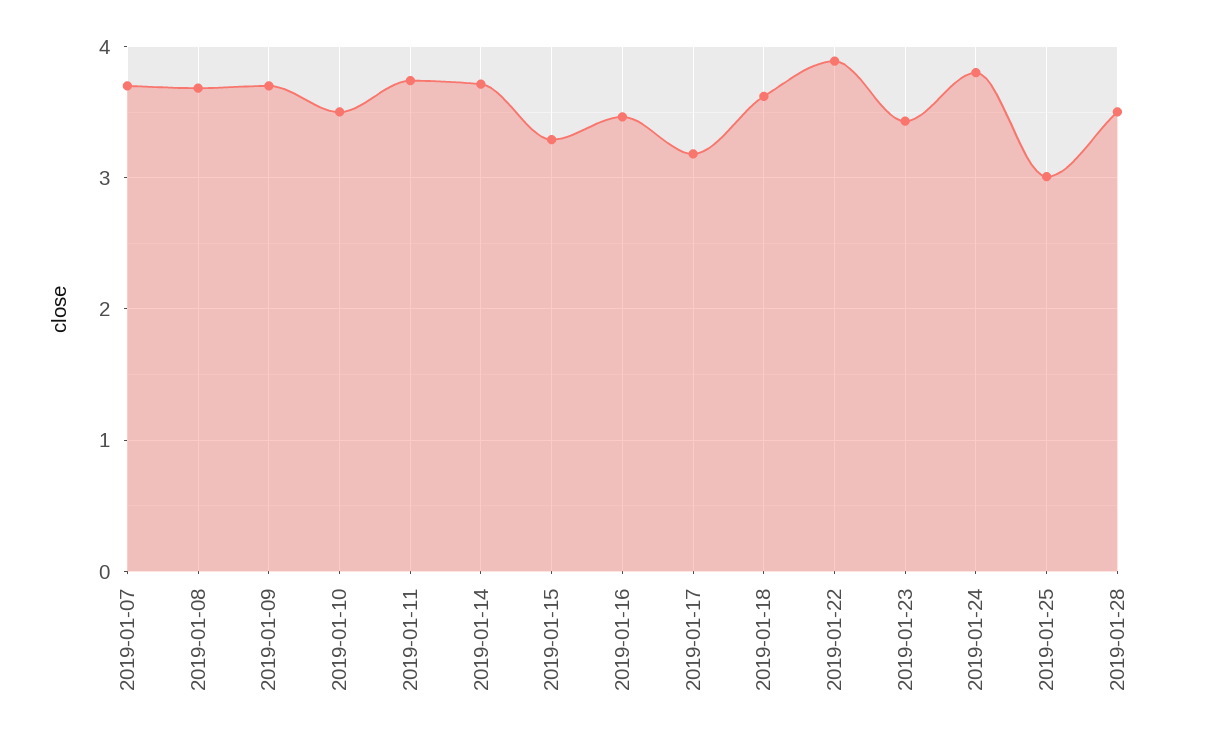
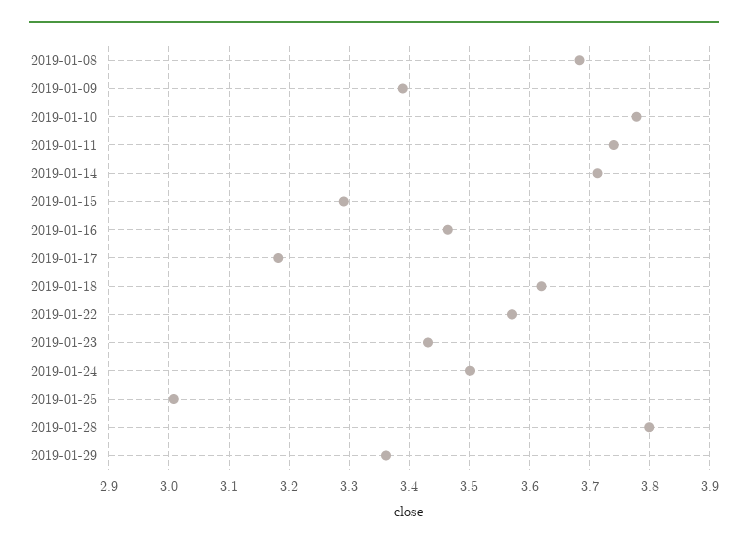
2019-01-07: 3.7 -> none
2019-01-09: 3.7 -> 3.39
2019-01-10: 3.5 -> 3.78
2019-01-22: 3.9 -> 3.57
2019-01-24: 3.8 -> 3.5
2019-01-28: 3.5 -> 3.8
2019-01-29: none -> 3.36

